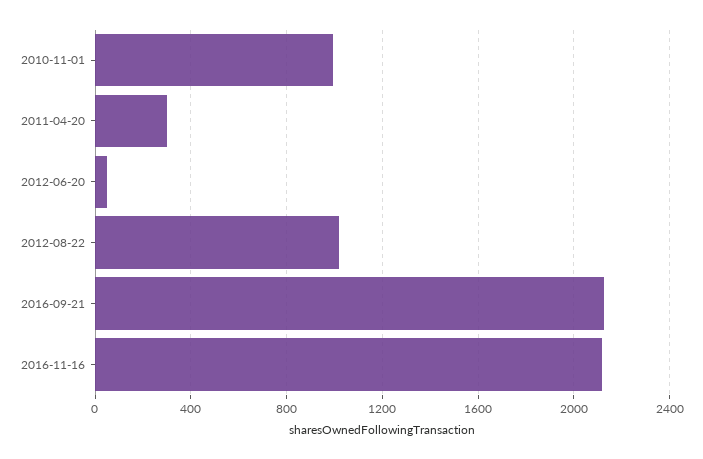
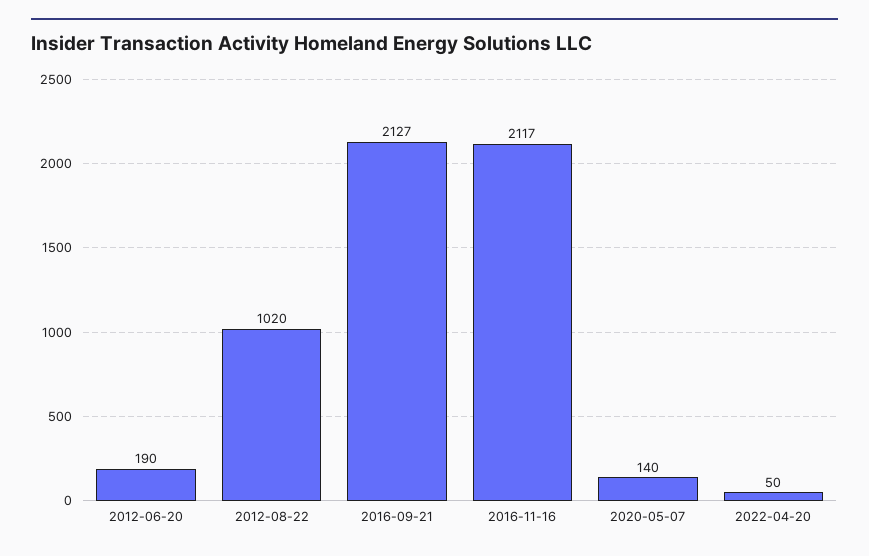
2010-11-01: 1000 -> none
2011-04-20: 300 -> none
2012-06-20: 50 -> 190
2020-05-07: none -> 140
2022-04-20: none -> 50

